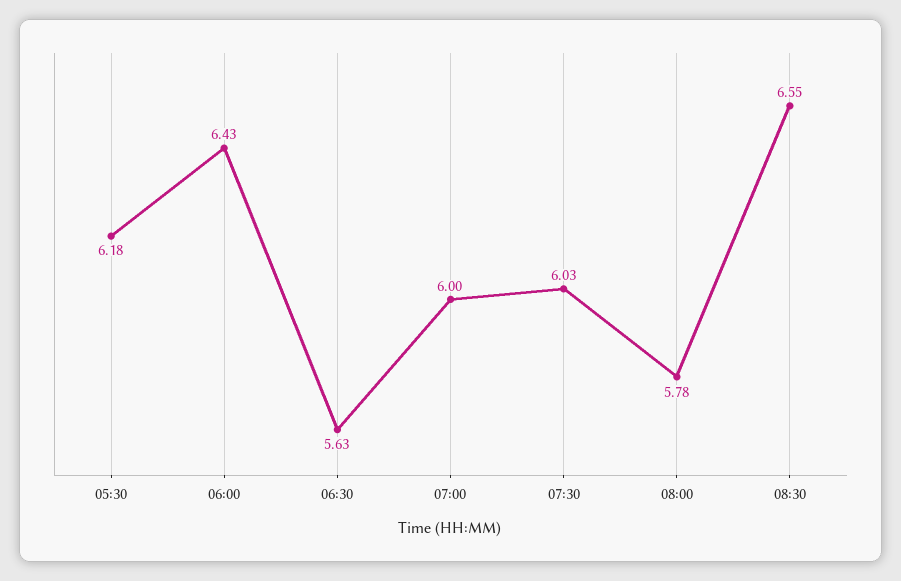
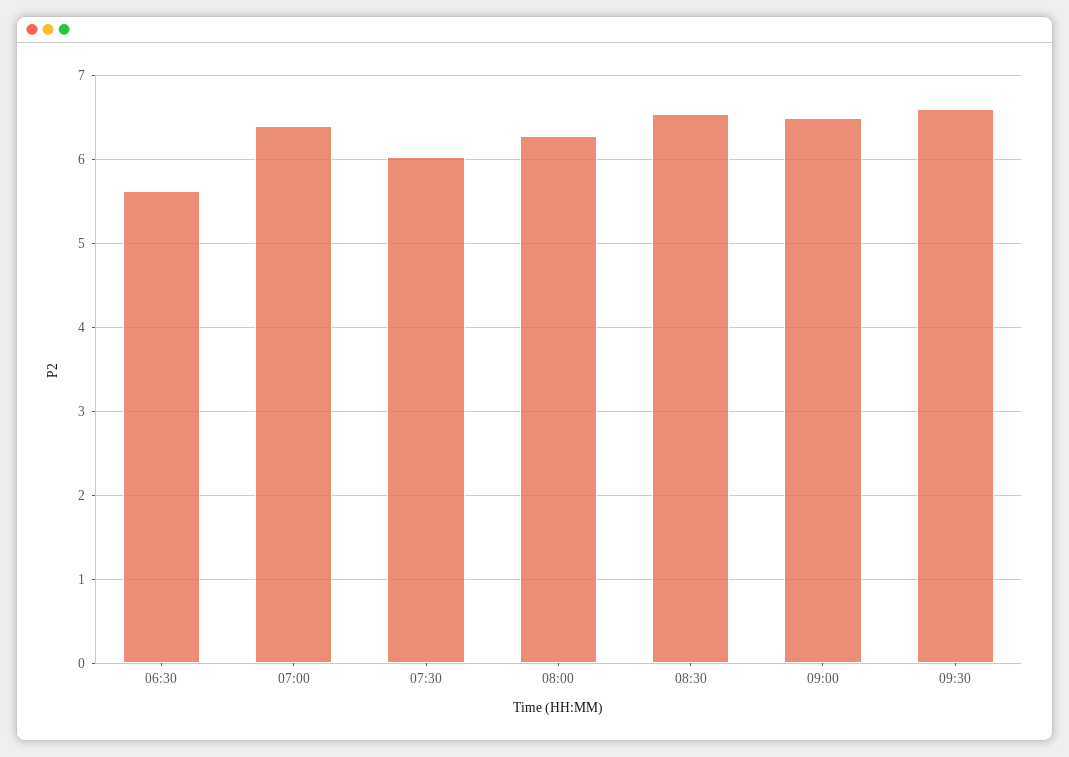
05:30: 6.18 -> none
06:00: 6.43 -> none
07:00: 6 -> 6.4
08:00: 5.78 -> 6.3
09:00: none -> 6.5
09:30: none -> 6.6

